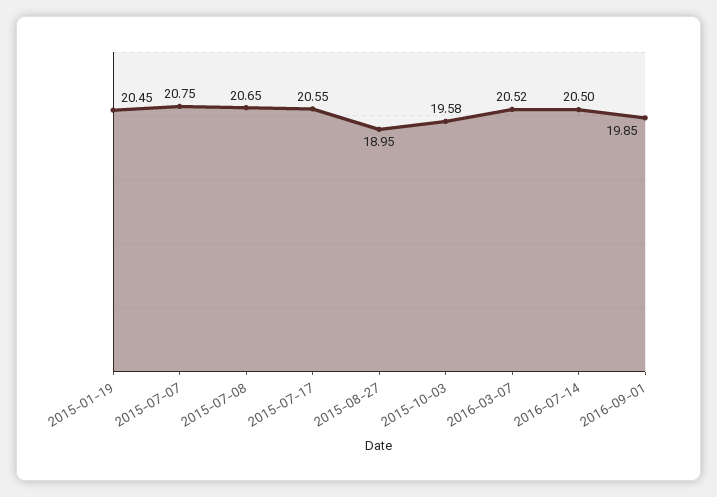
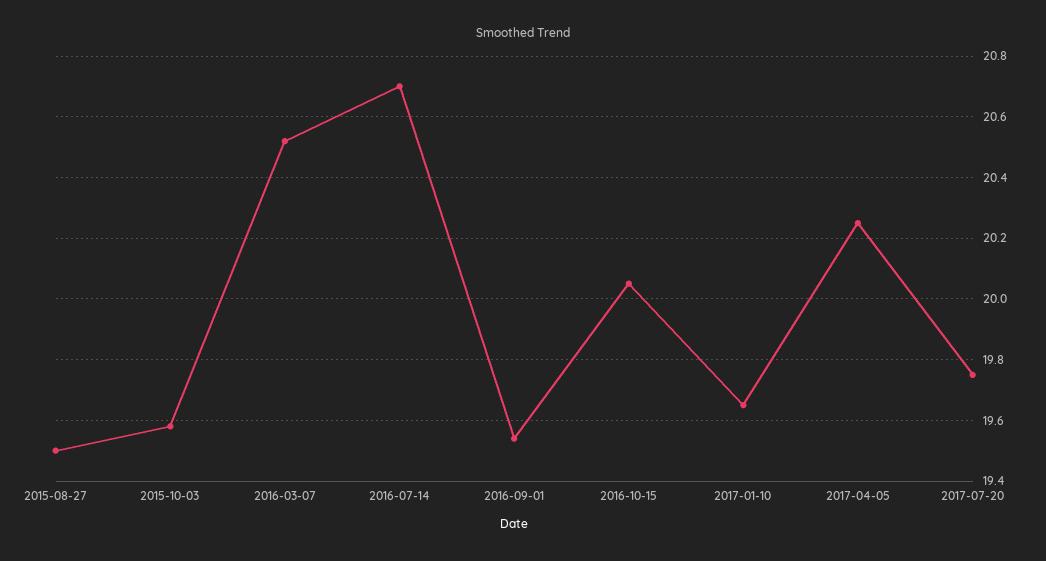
2015-01-19: 20.45 -> none
2015-07-07: 20.75 -> none
2015-07-08: 20.65 -> none
2015-07-17: 20.55 -> none
2015-08-27: 18.95 -> 19.5
2016-07-14: 20.5 -> 20.7
2016-09-01: 19.85 -> 19.55
2016-10-15: none -> 20.05
2017-01-10: none -> 19.65
2017-04-05: none -> 20.25
2017-07-20: none -> 19.75

